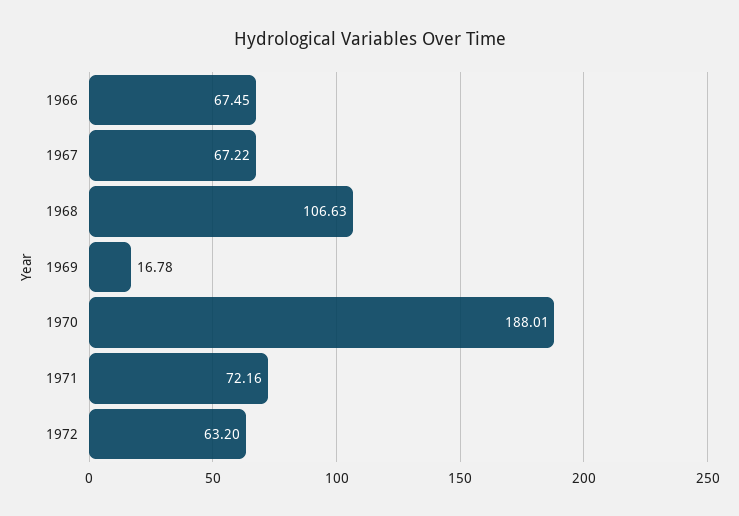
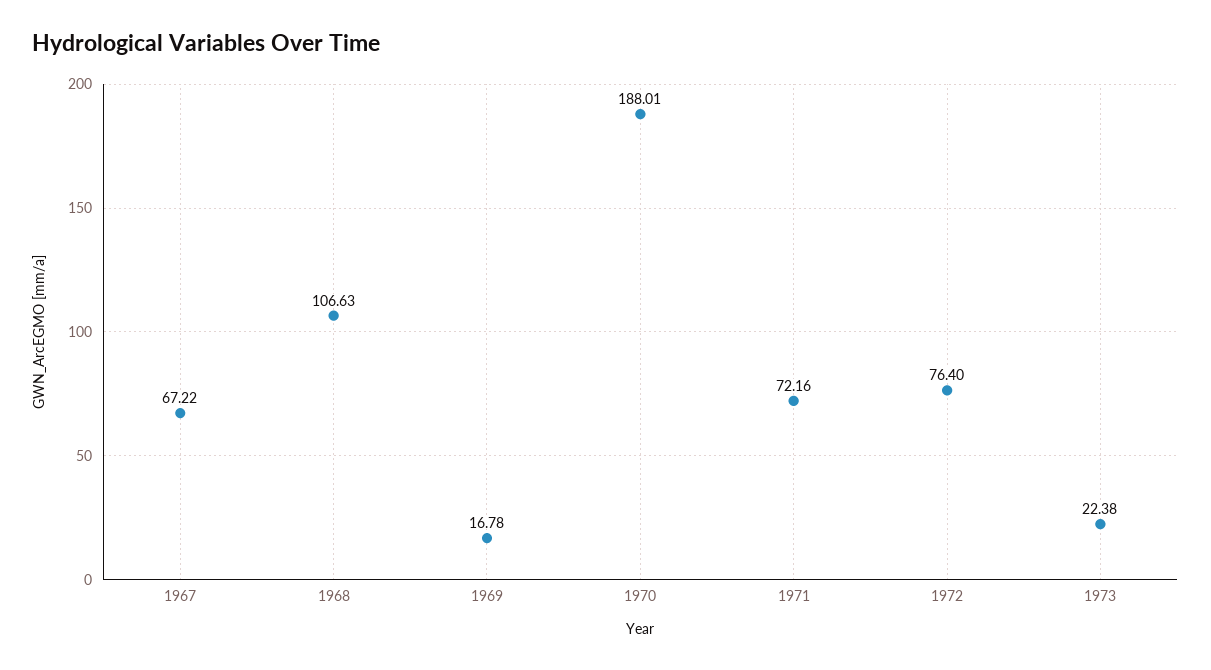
1966: 67.45 -> none
1972: 63.2 -> 76.4
1973: none -> 22.38

